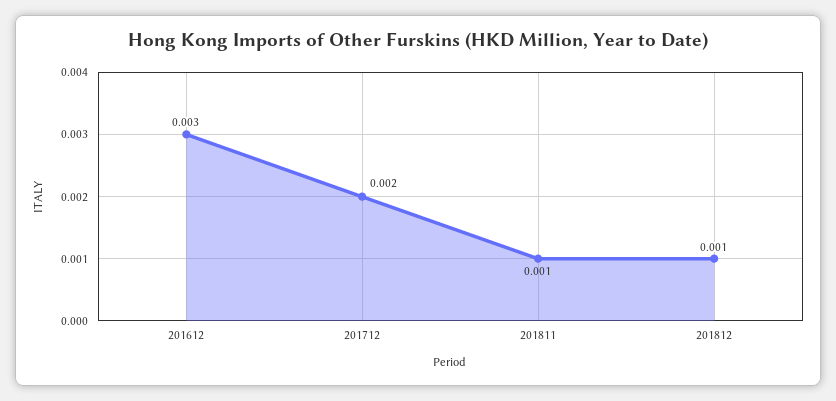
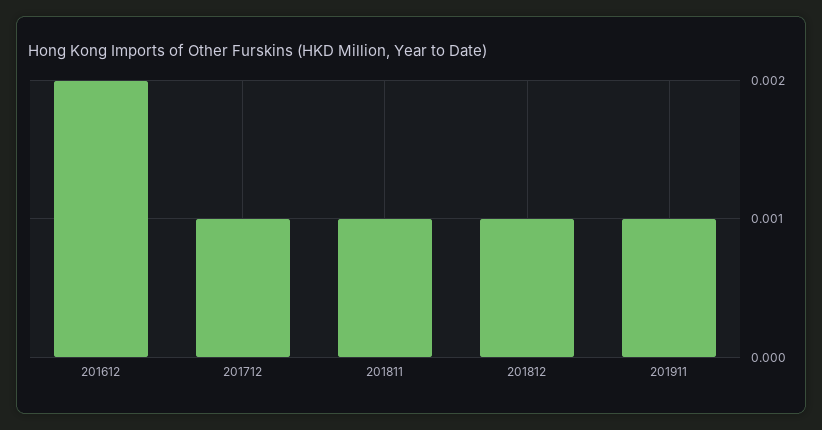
201612: 0.003 -> 0.002
201712: 0.002 -> 0.001
201911: none -> 0.001

